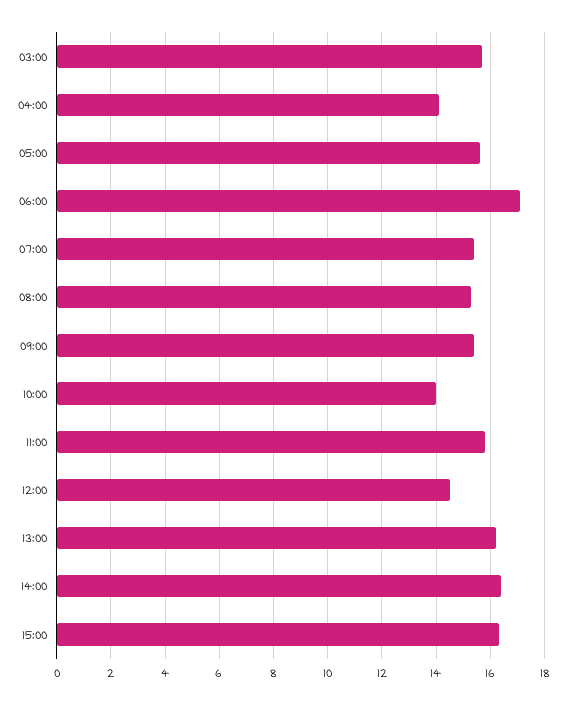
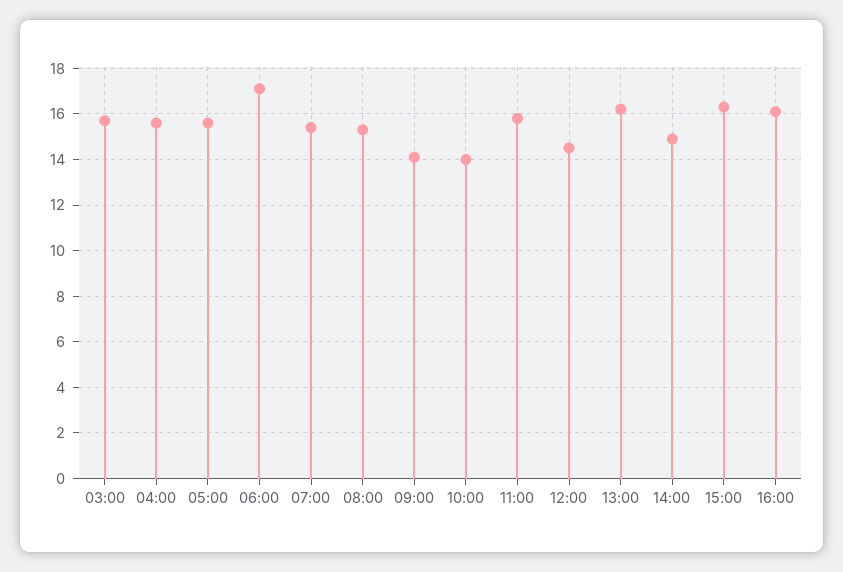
04:00: 14 -> 15.5
09:00: 15.5 -> 14
14:00: 16.5 -> 15
16:00: none -> 16

